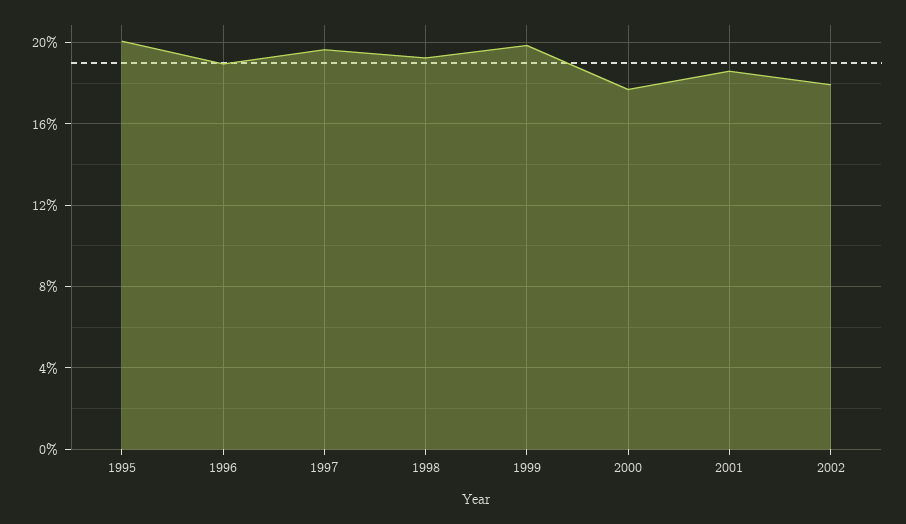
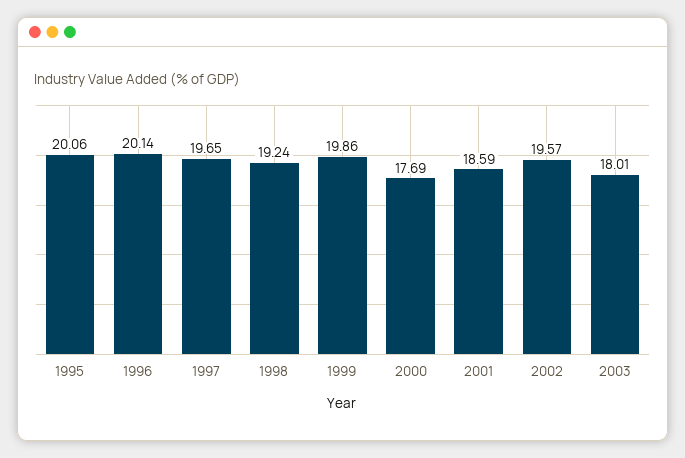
1996: 19 -> 20.14
2002: 18 -> 19.57
2003: none -> 18.01

